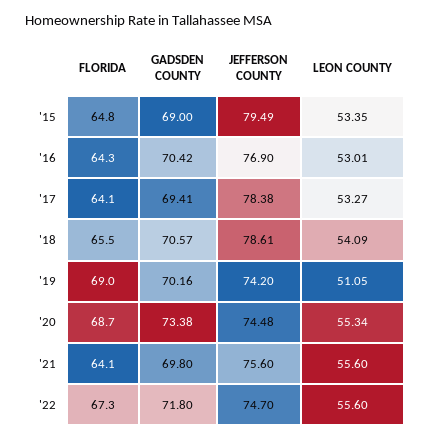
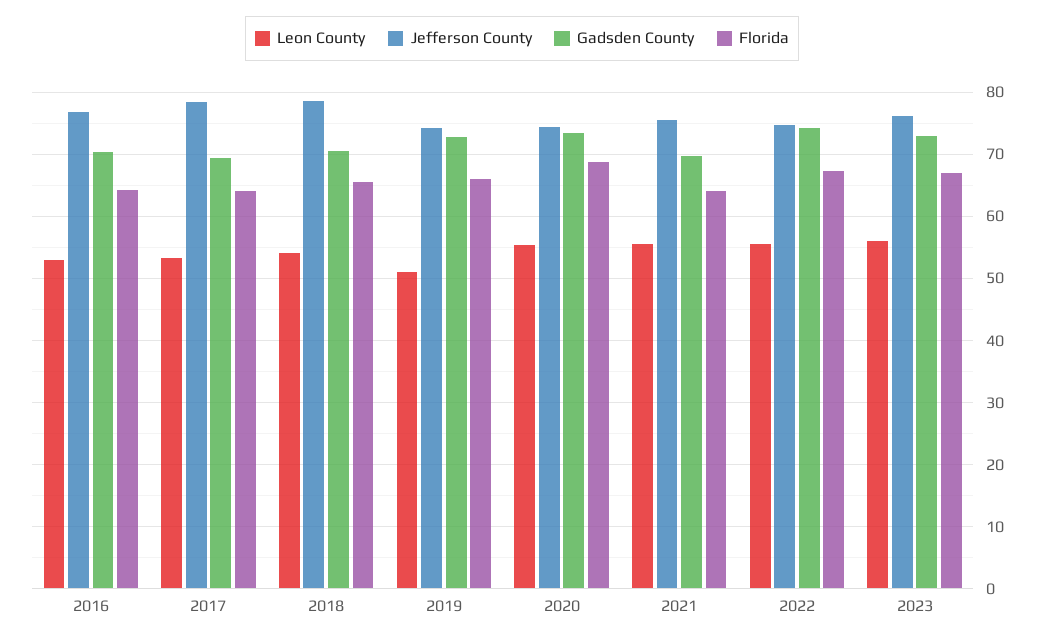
FLORIDA, '15: 64.8 -> none
GADSDEN COUNTY, '15: 69 -> none
JEFFERSON COUNTY, '15: 79.49 -> none
LEON COUNTY, '15: 53.35 -> none
FLORIDA, '19: 69 -> 66
GADSDEN COUNTY, '19: 70.16 -> 73
GADSDEN COUNTY, '22: 71.8 -> 74
LEON COUNTY, 2023: none -> 56
JEFFERSON COUNTY, 2023: none -> 76
GADSDEN COUNTY, 2023: none -> 73
FLORIDA, 2023: none -> 67

